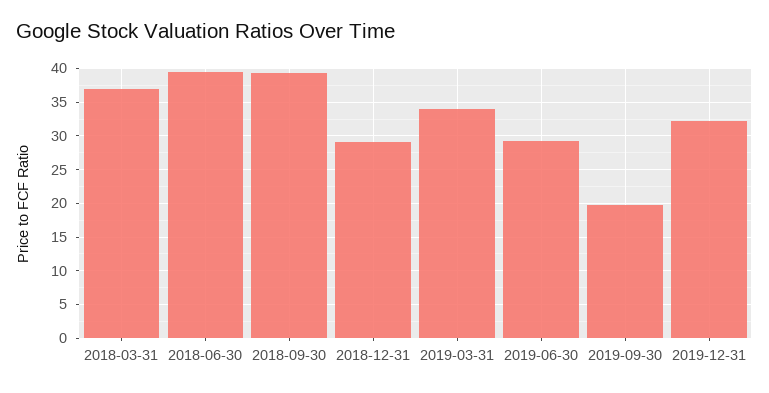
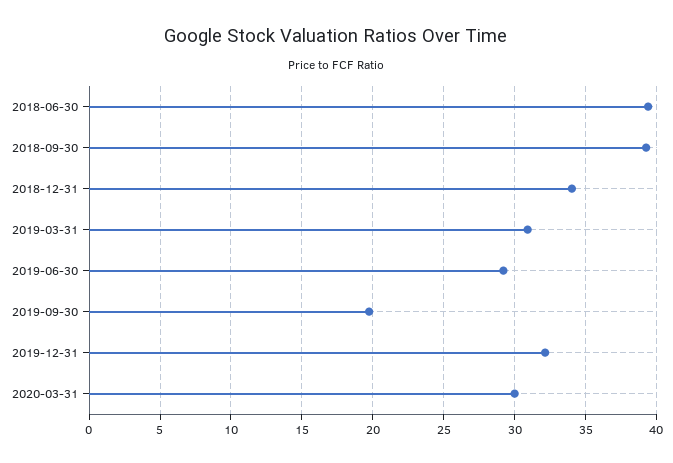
2018-03-31: 37 -> none
2018-12-31: 29 -> 34
2019-03-31: 34 -> 31
2020-03-31: none -> 30

